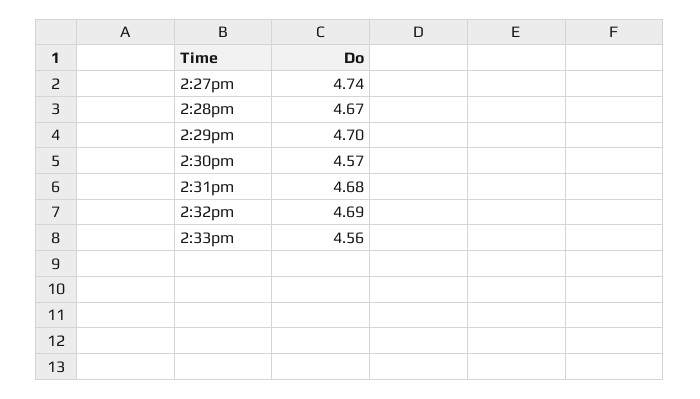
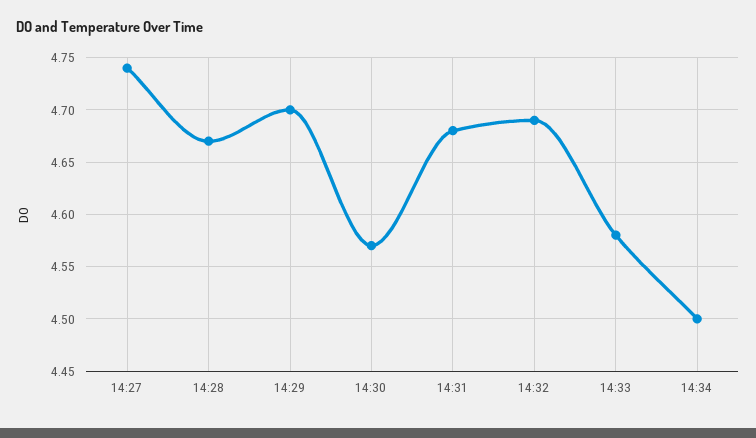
2:33pm: 4.56 -> 4.58
14:34: none -> 4.5

